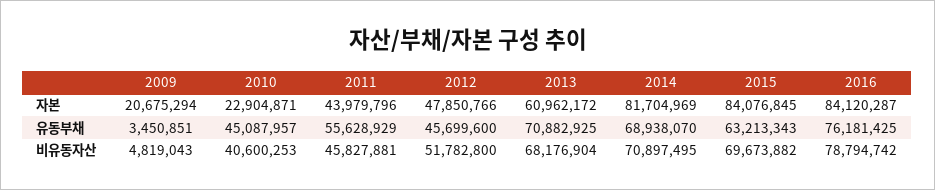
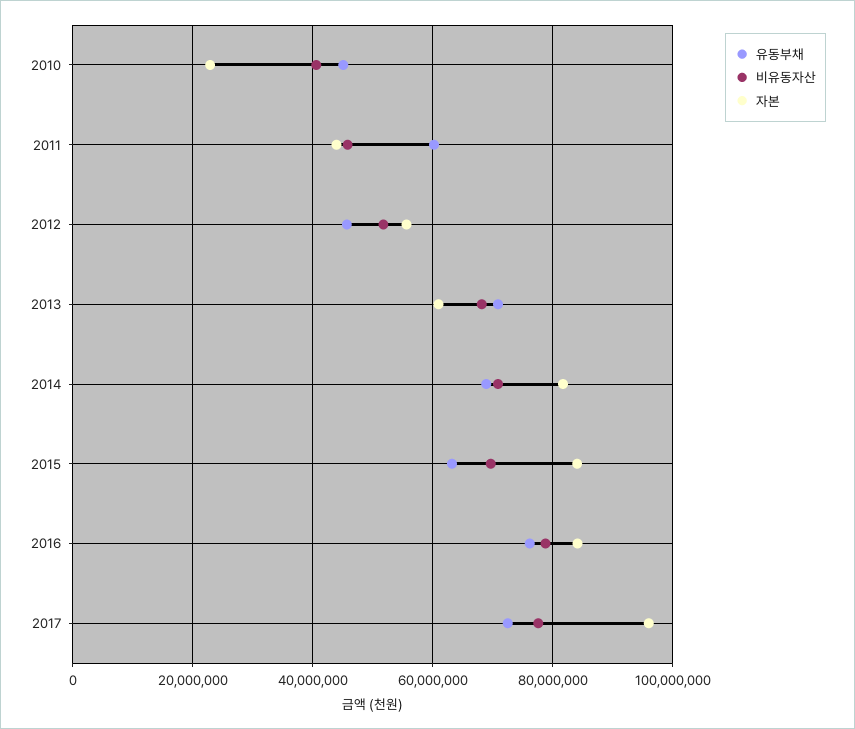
자본, 2009: 20675294 -> none
자본, 2012: 47850766 -> 56000000
유동부채, 2009: 3450851 -> none
유동부채, 2011: 55628929 -> 60000000
비유동자산, 2009: 4819043 -> none
유동부채, 2017: none -> 72000000
비유동자산, 2017: none -> 78000000
자본, 2017: none -> 96000000

